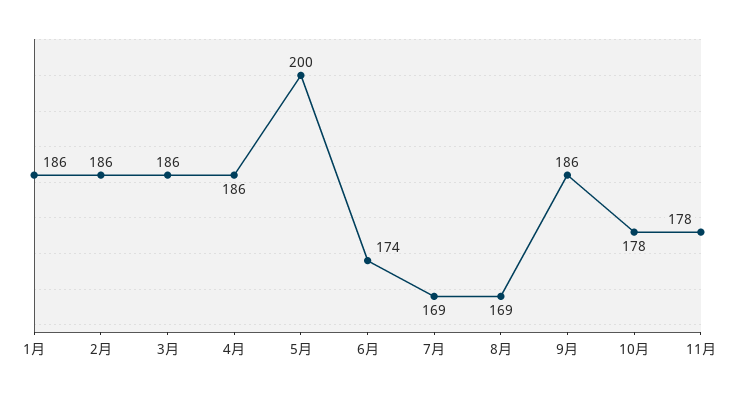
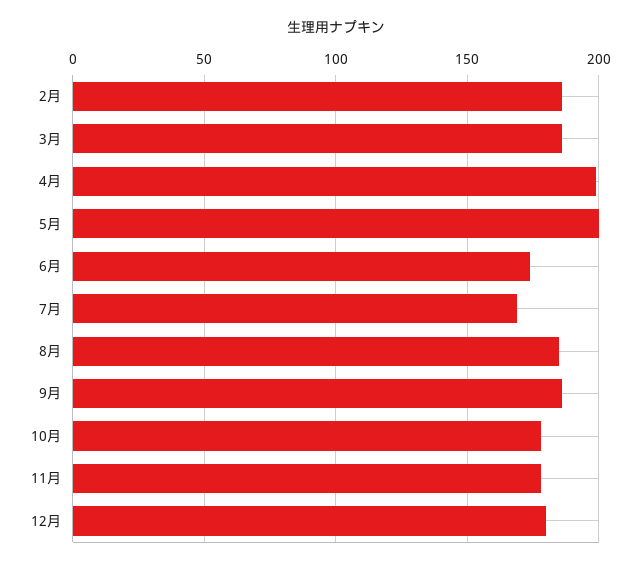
1月: 186 -> none
4月: 186 -> 200
8月: 169 -> 185
12月: none -> 180

